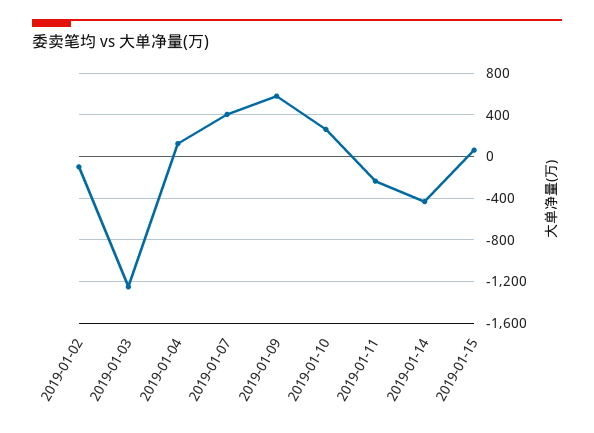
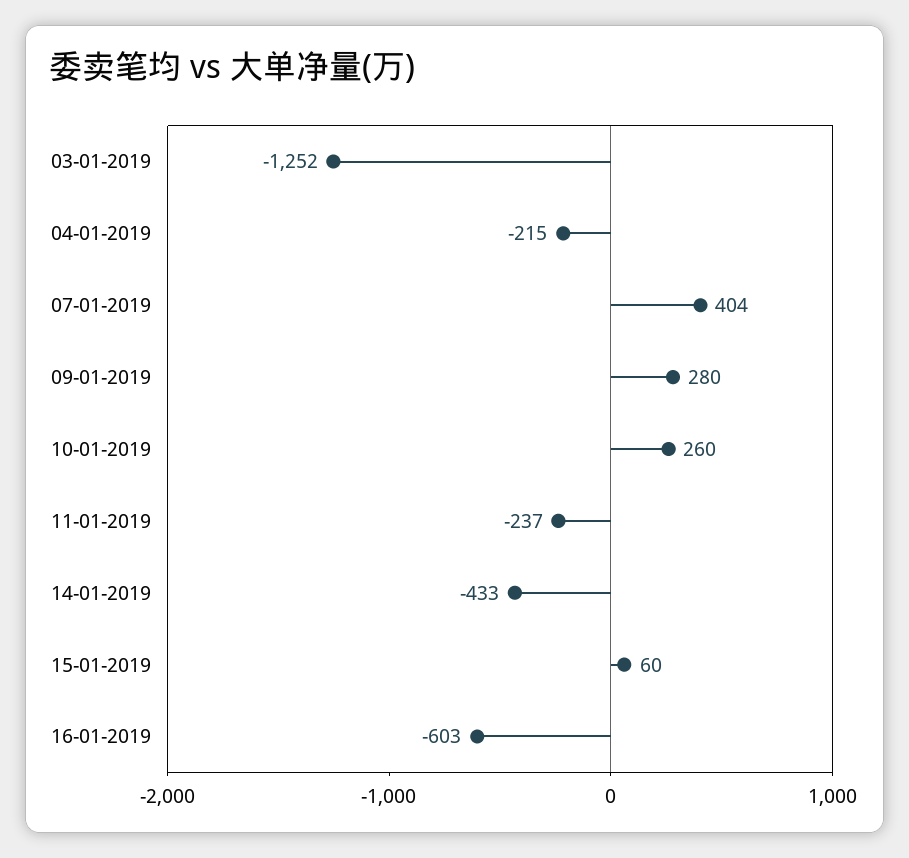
2019-01-02: -100 -> none
2019-01-04: 100 -> -215
2019-01-09: 600 -> 280
16-01-2019: none -> -603

